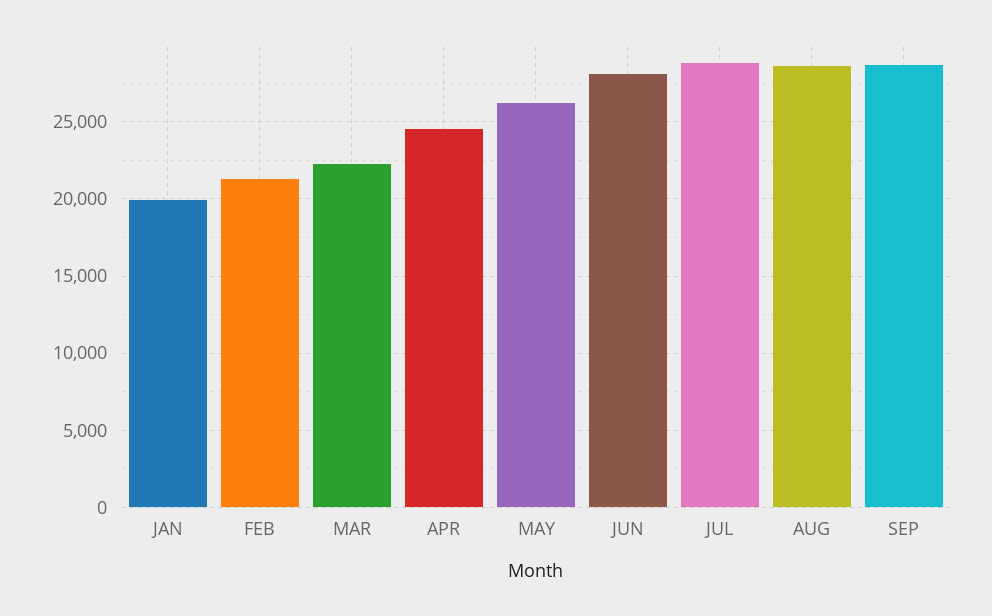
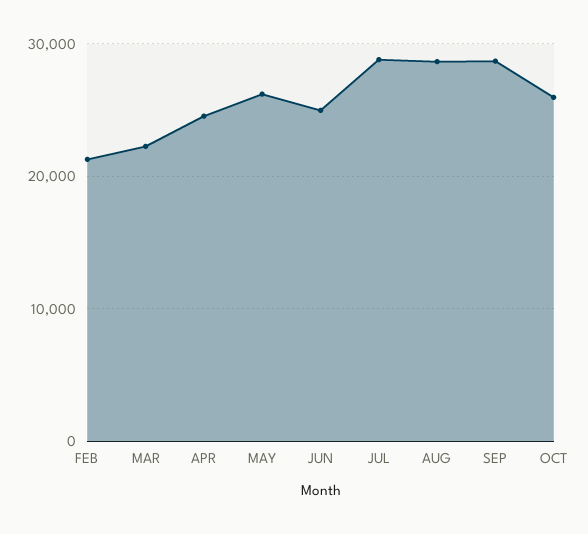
JAN: 20000 -> none
JUN: 28000 -> 25000
OCT: none -> 26000

